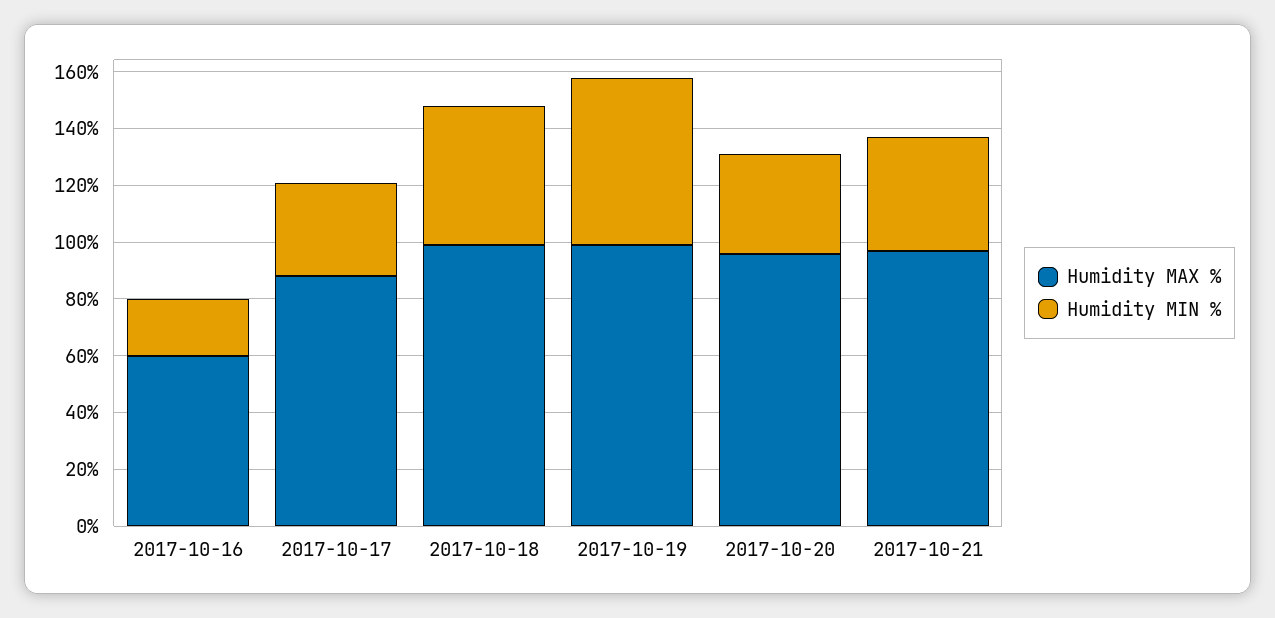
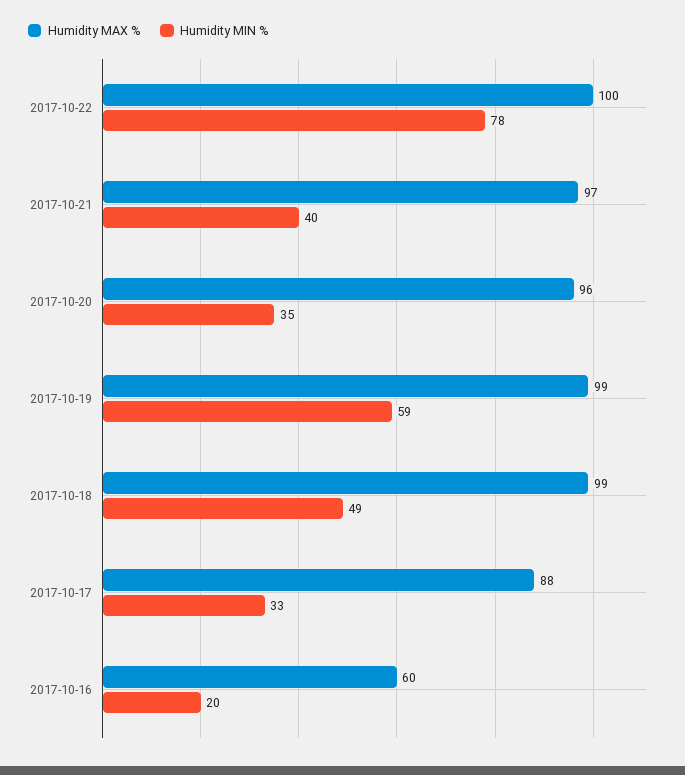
Humidity MAX %, 2017-10-22: none -> 100
Humidity MIN %, 2017-10-22: none -> 78

